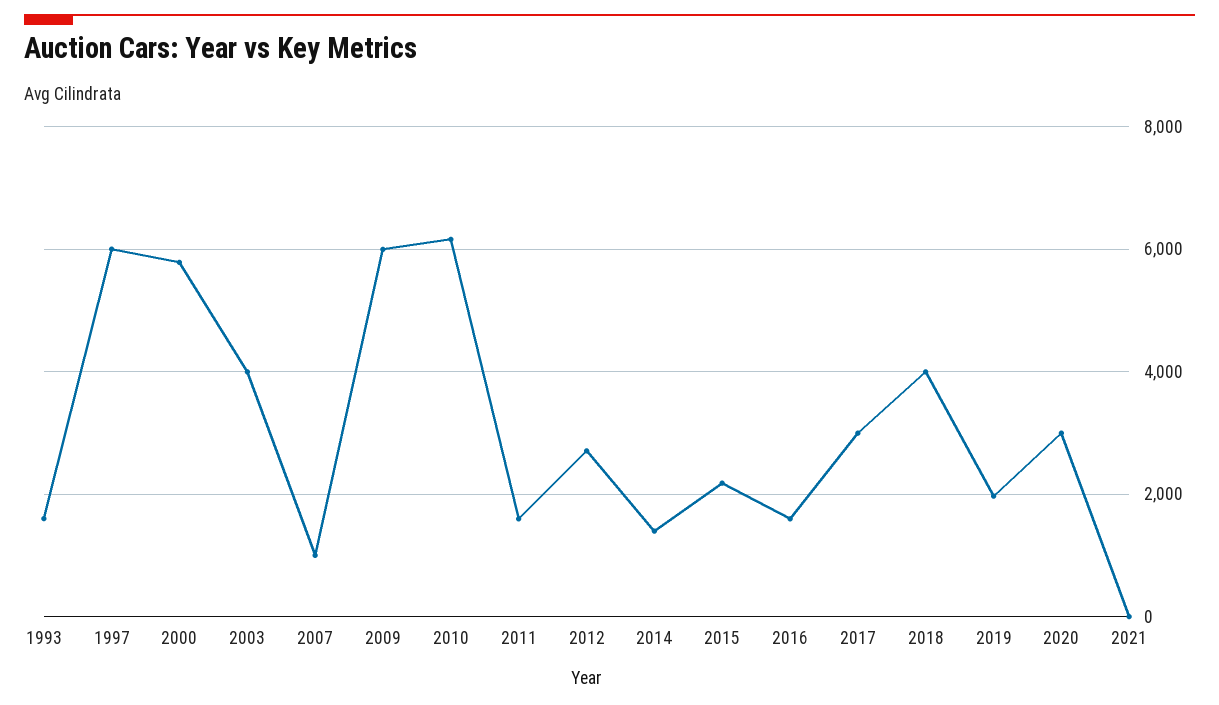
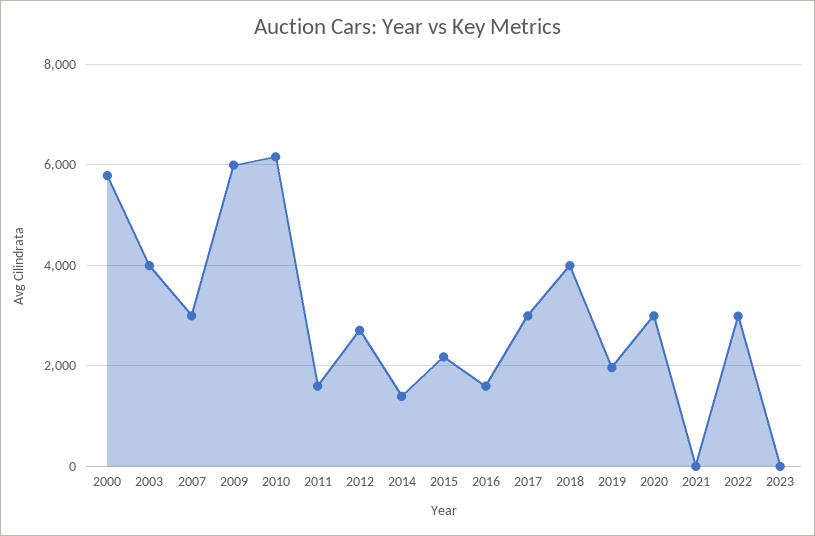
1993: 1600 -> none
1997: 6000 -> none
2007: 1000 -> 3000
2022: none -> 3000
2023: none -> 0

